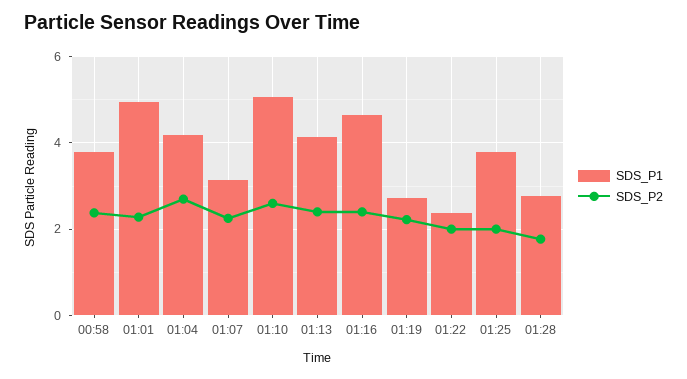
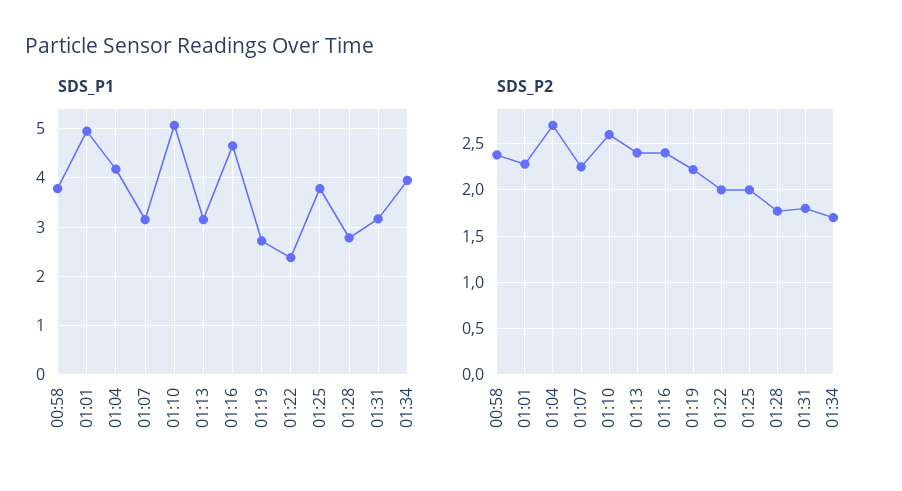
SDS_P1, 01:13: 4.2 -> 3.2
SDS_P1, 01:31: none -> 3.2
SDS_P1, 01:34: none -> 4
SDS_P2, 01:31: none -> 1.8
SDS_P2, 01:34: none -> 1.7

